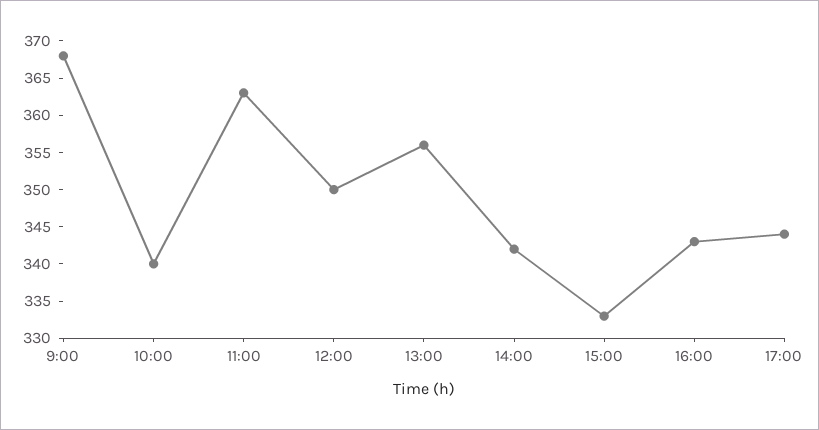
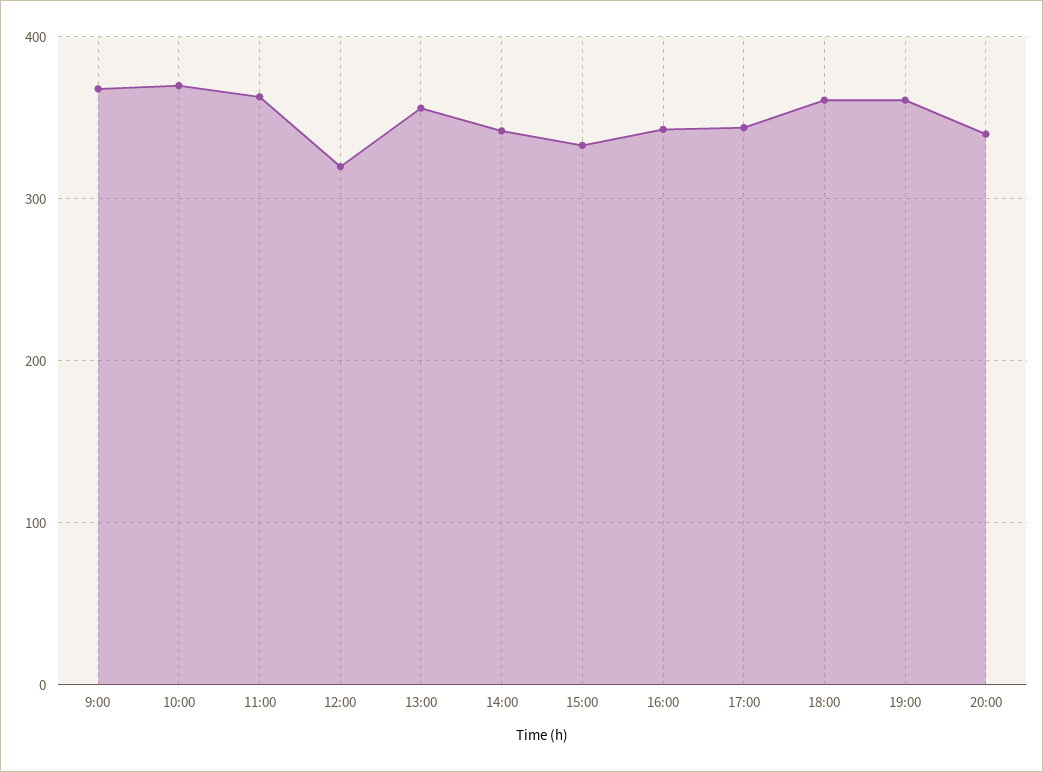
10:00: 340 -> 370
12:00: 350 -> 320
18:00: none -> 360
19:00: none -> 360
20:00: none -> 340

